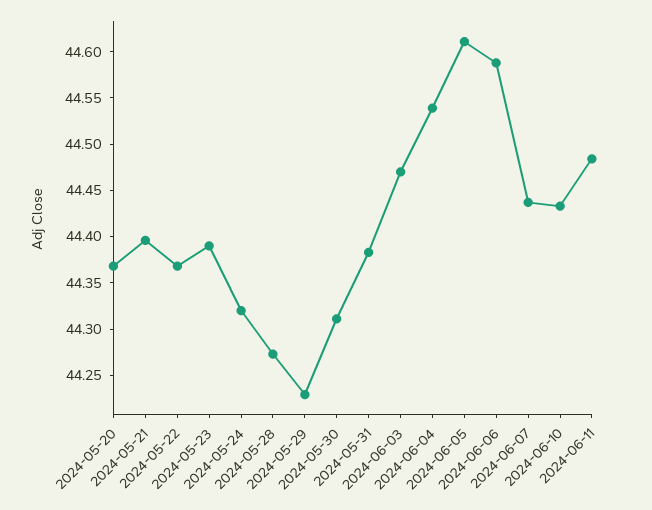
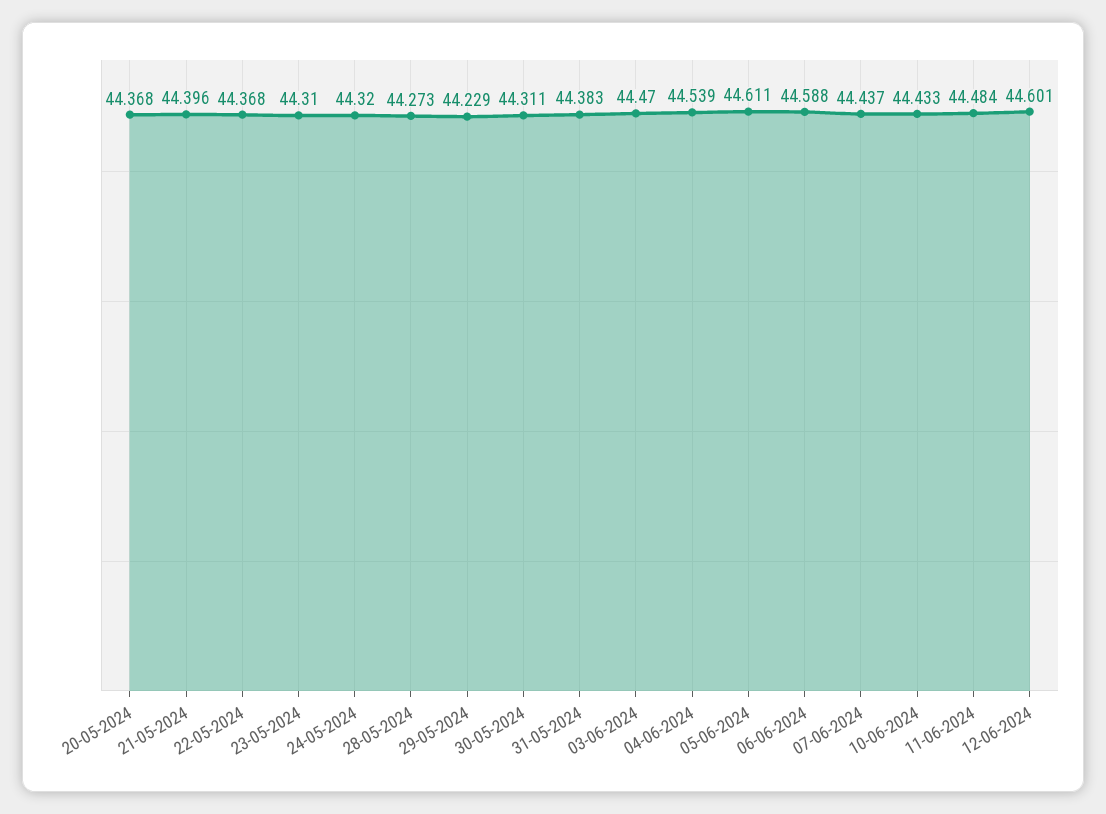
2024-05-23: 44.39 -> 44.31
12-06-2024: none -> 44.601

